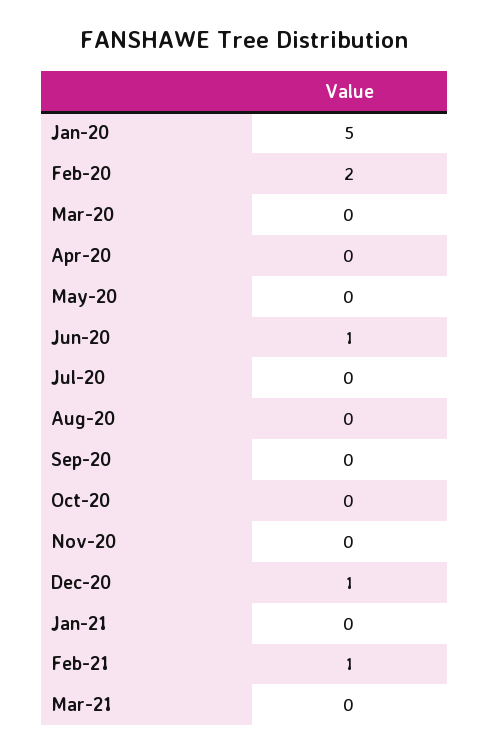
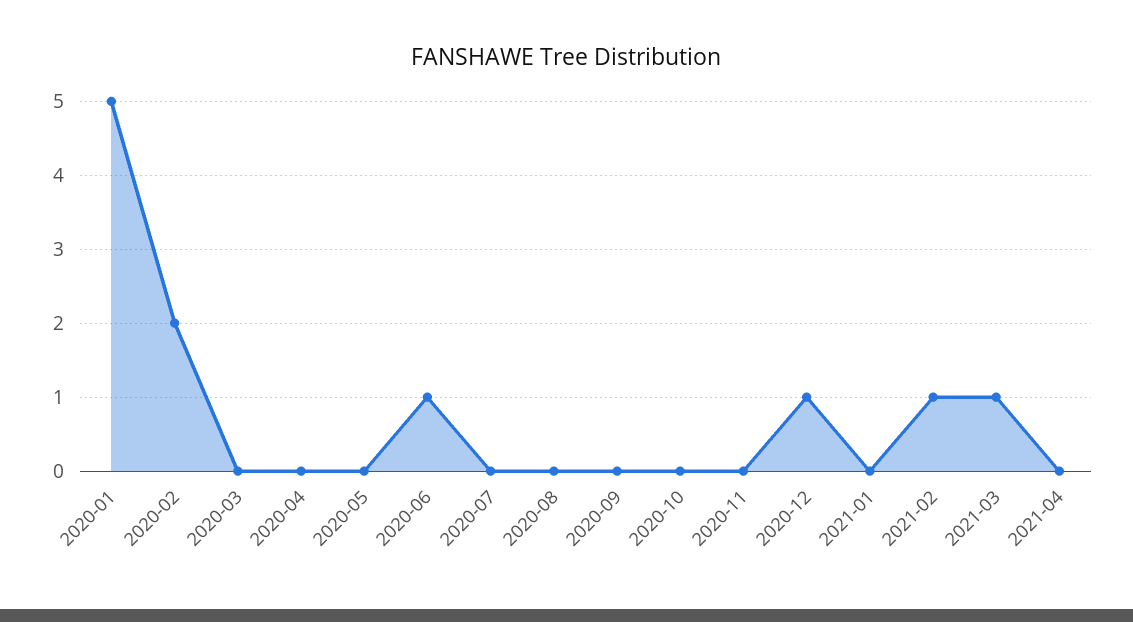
Mar-21: 0 -> 1
2021-04: none -> 0

